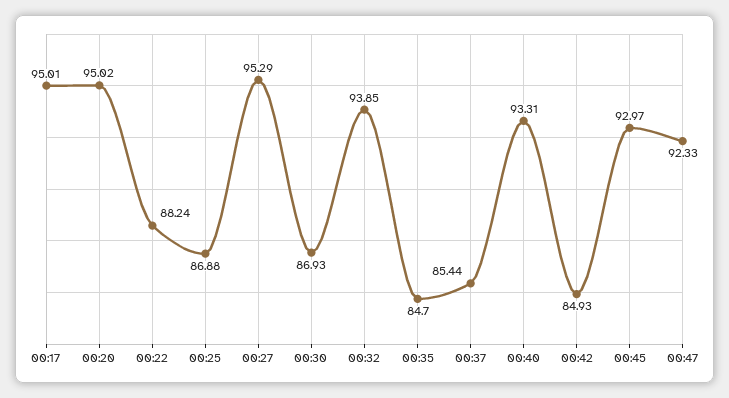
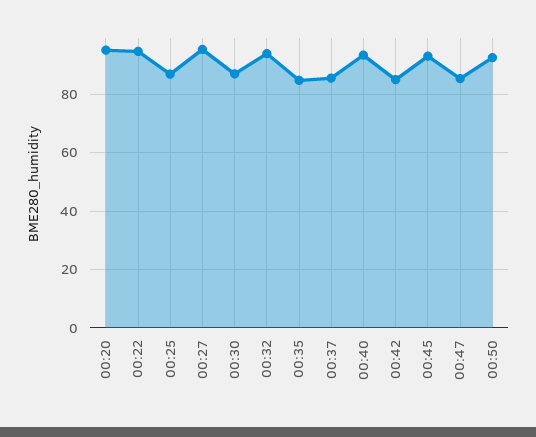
00:17: 95.01 -> none
00:22: 88.24 -> 95
00:47: 92.33 -> 85
00:50: none -> 92.5

